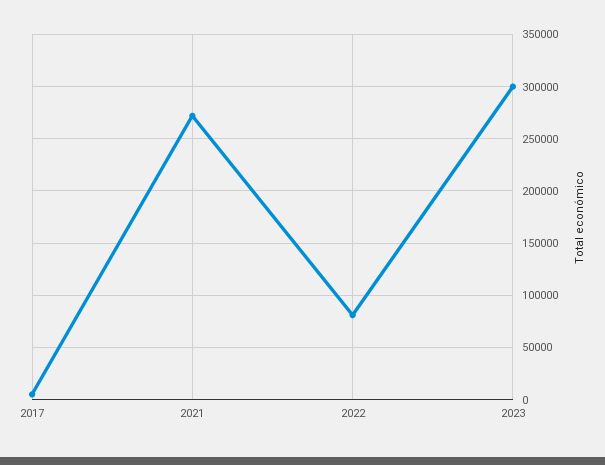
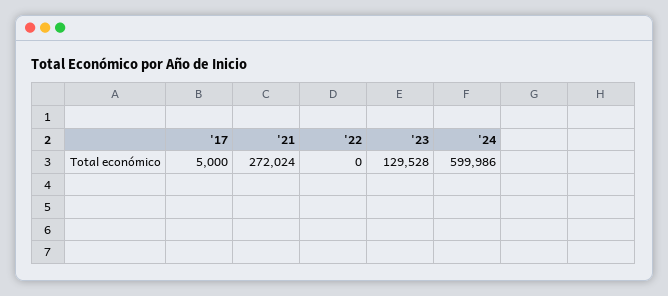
2022: 80000 -> 0
2023: 300000 -> 129528
'24: none -> 599986

